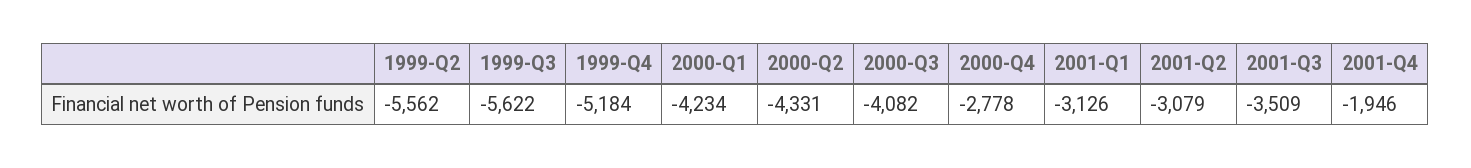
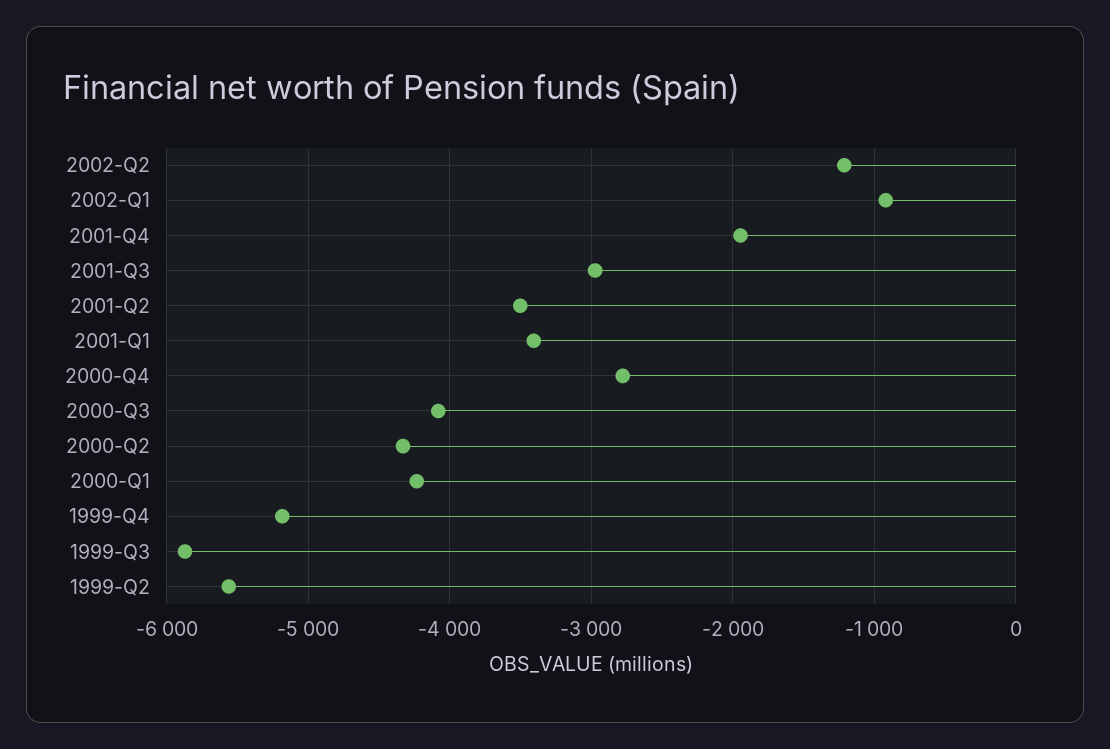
1999-Q3: -5622 -> -5900
2001-Q1: -3126 -> -3400
2001-Q2: -3079 -> -3500
2001-Q3: -3509 -> -3000
2002-Q2: none -> -1200
2002-Q1: none -> -900

